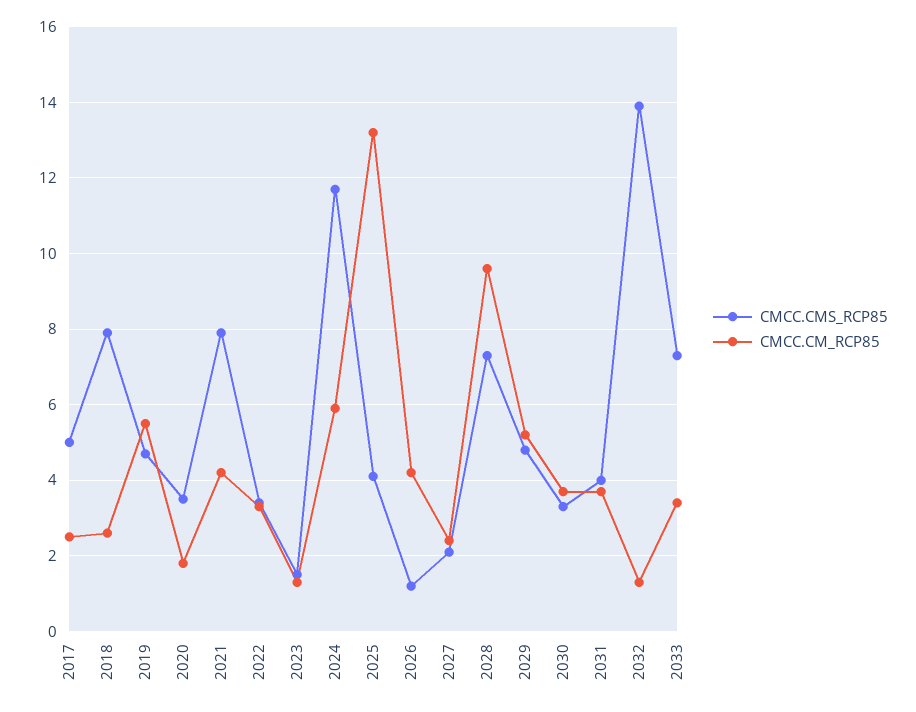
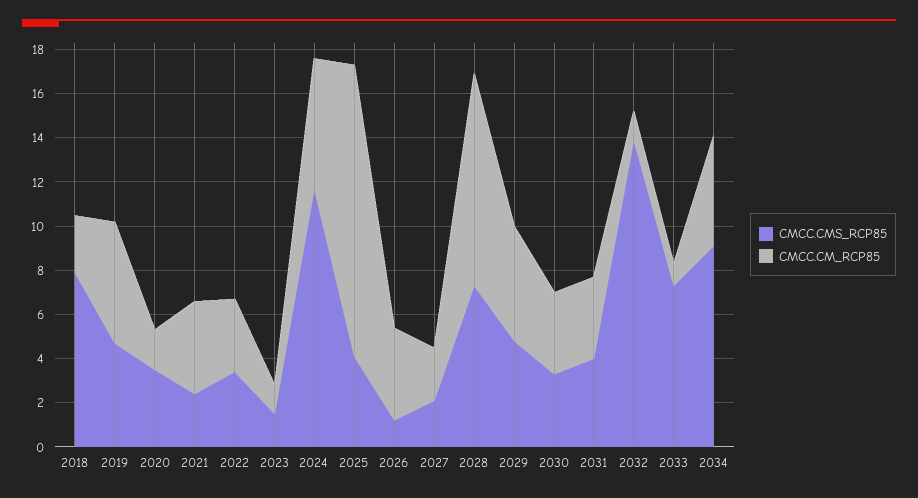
CMCC.CMS_RCP85, 2017: 5 -> none
CMCC.CM_RCP85, 2017: 2.5 -> none
CMCC.CMS_RCP85, 2021: 8 -> 2.5
CMCC.CM_RCP85, 2033: 3.5 -> 1
CMCC.CMS_RCP85, 2034: none -> 9
CMCC.CM_RCP85, 2034: none -> 5

